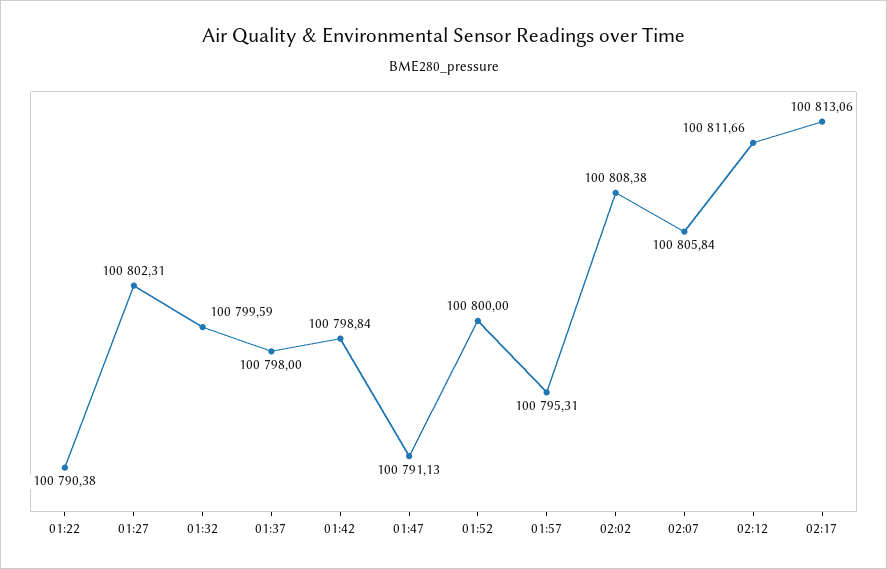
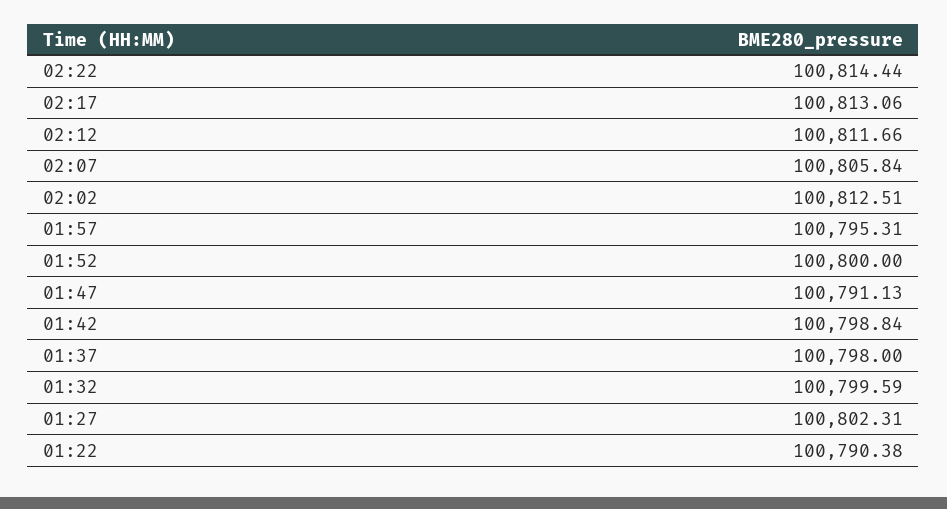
02:02: 100808.38 -> 100812.51
02:22: none -> 100814.44

